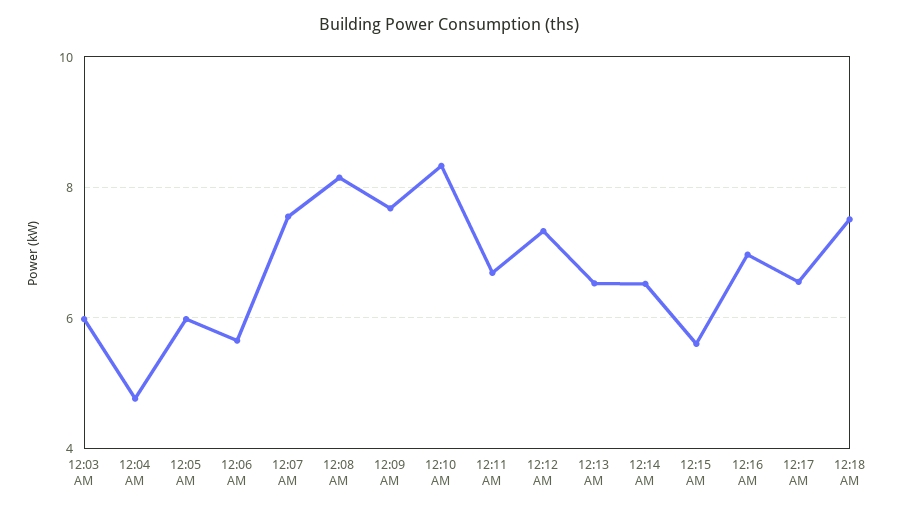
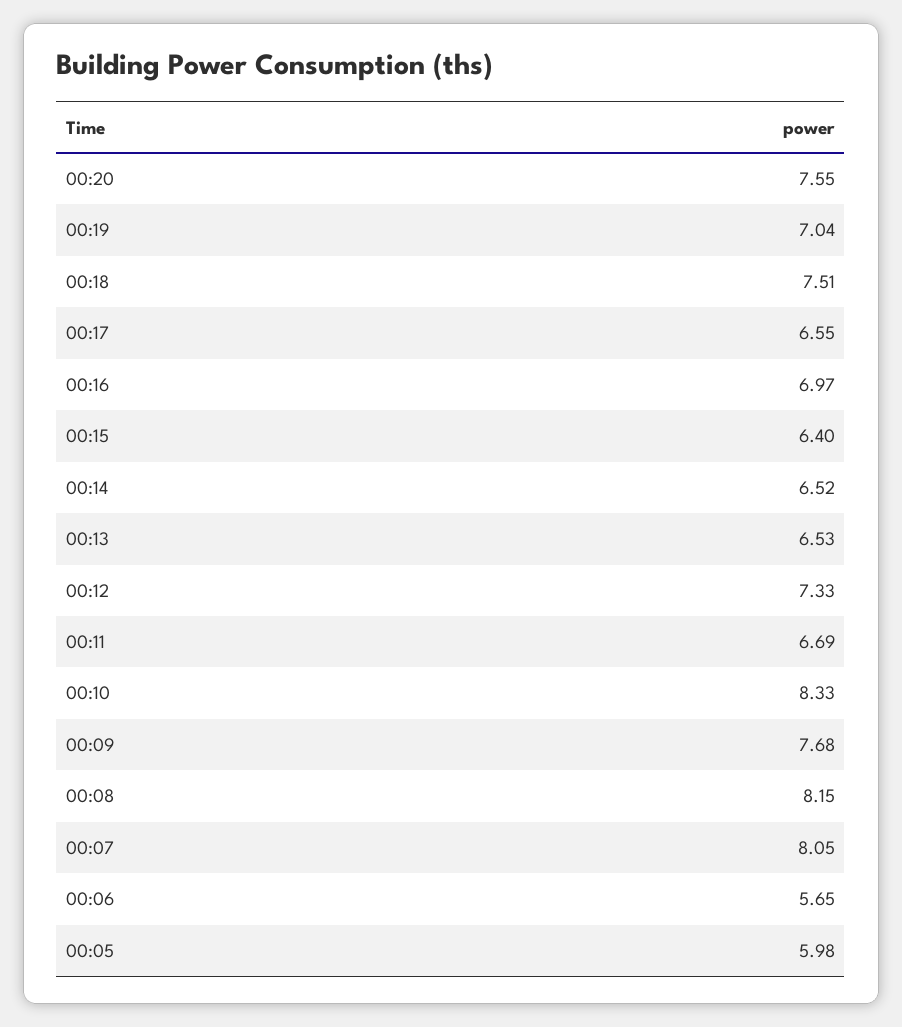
12:03 AM: 6 -> none
12:04 AM: 4.8 -> none
12:07 AM: 7.6 -> 8.05
12:15 AM: 5.6 -> 6.4
00:20: none -> 7.55
00:19: none -> 7.04

